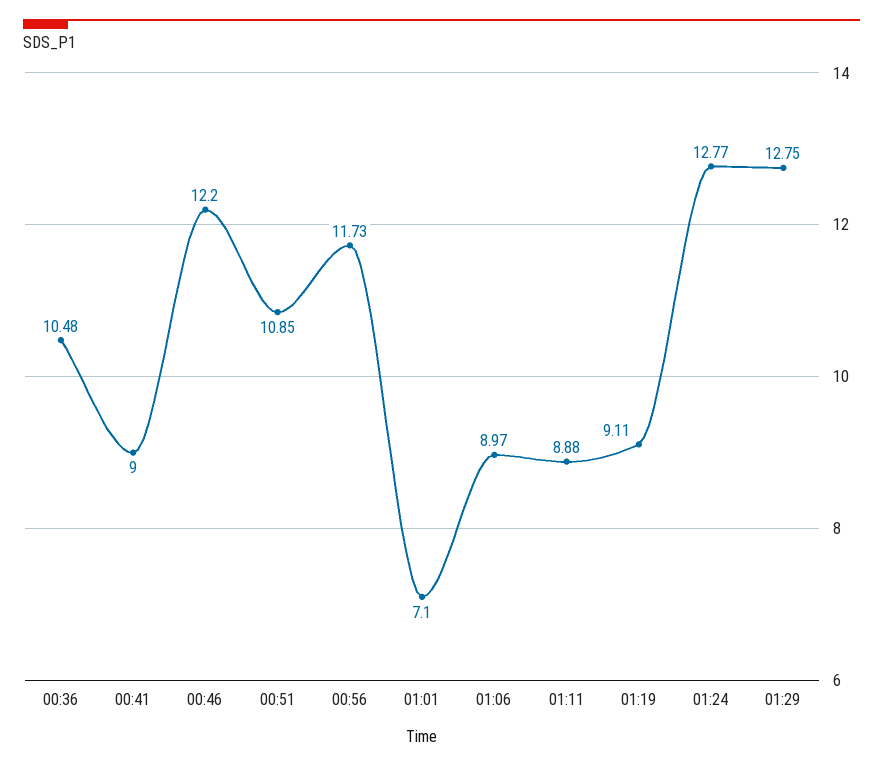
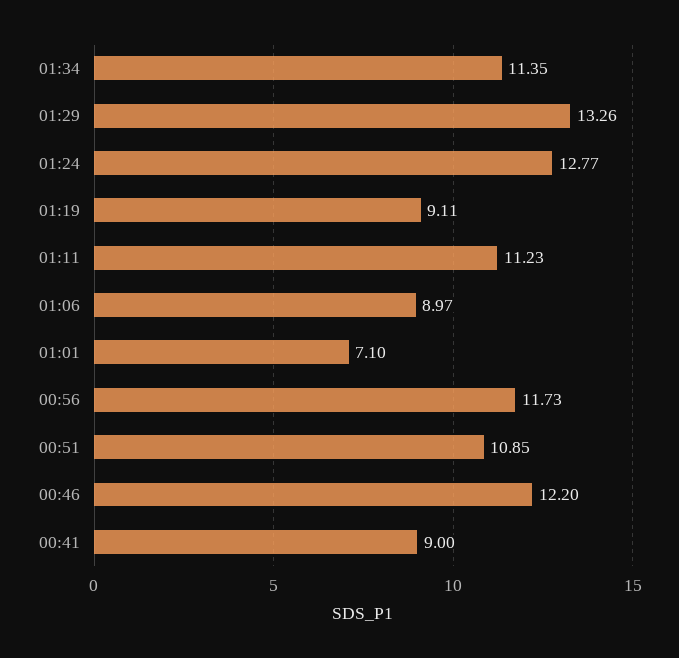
00:36: 10.48 -> none
01:11: 8.88 -> 11.23
01:29: 12.75 -> 13.26
01:34: none -> 11.35

